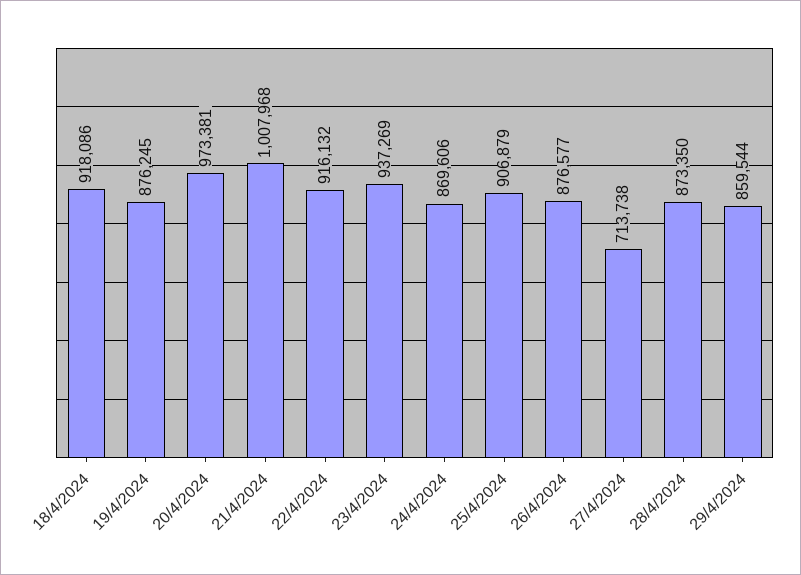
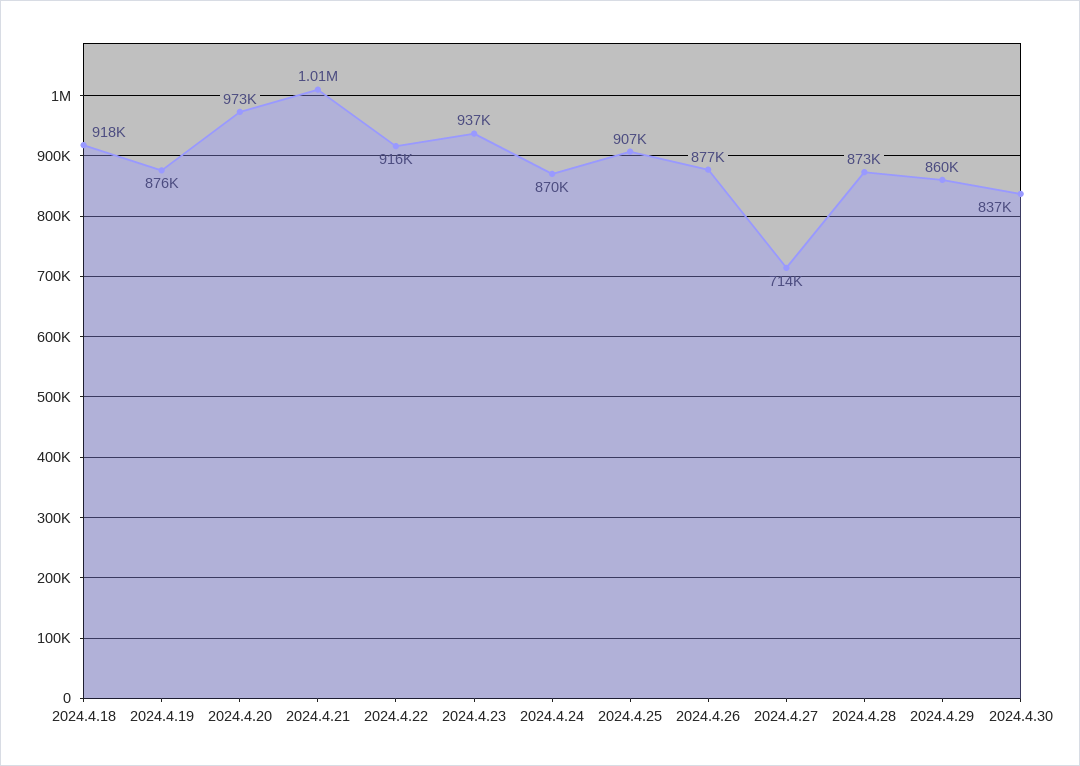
2024.4.30: none -> 837000

